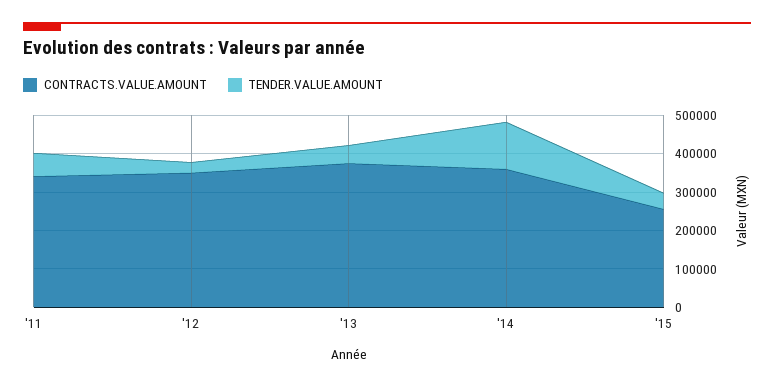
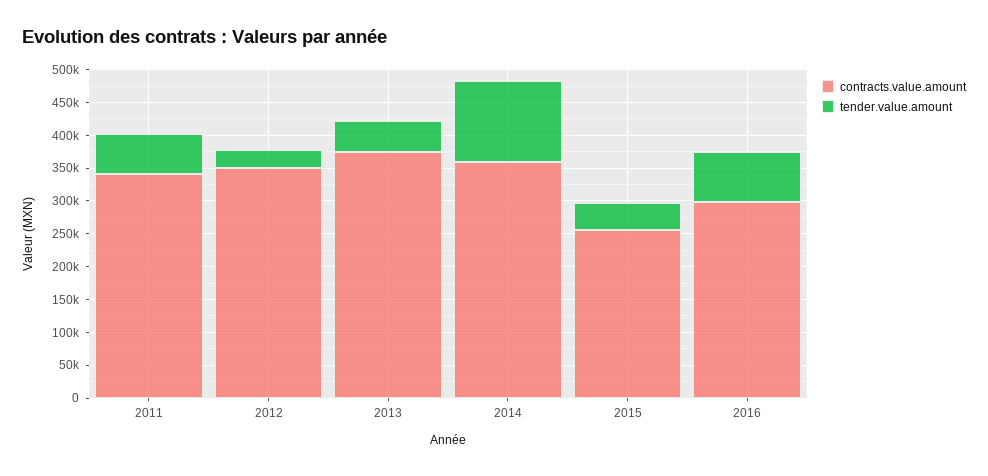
CONTRACTS.VALUE.AMOUNT, 2016: none -> 300000
TENDER.VALUE.AMOUNT, 2016: none -> 75000

